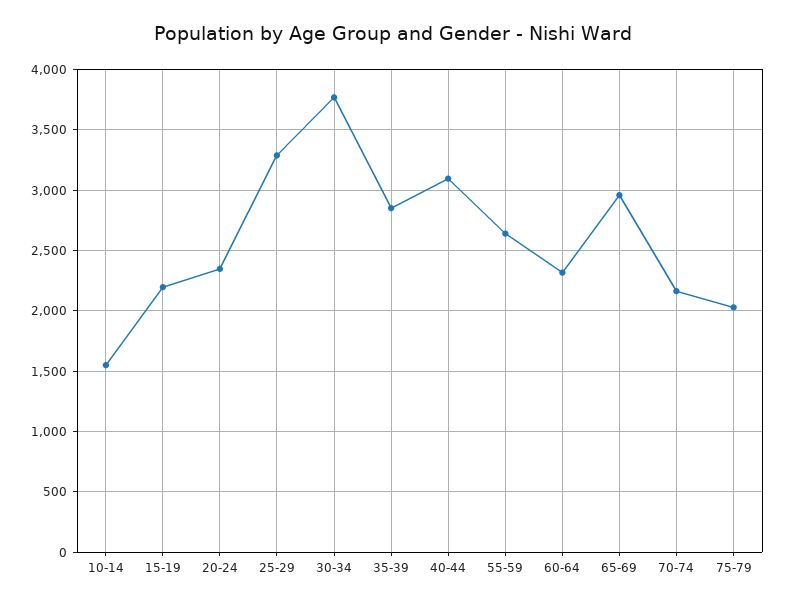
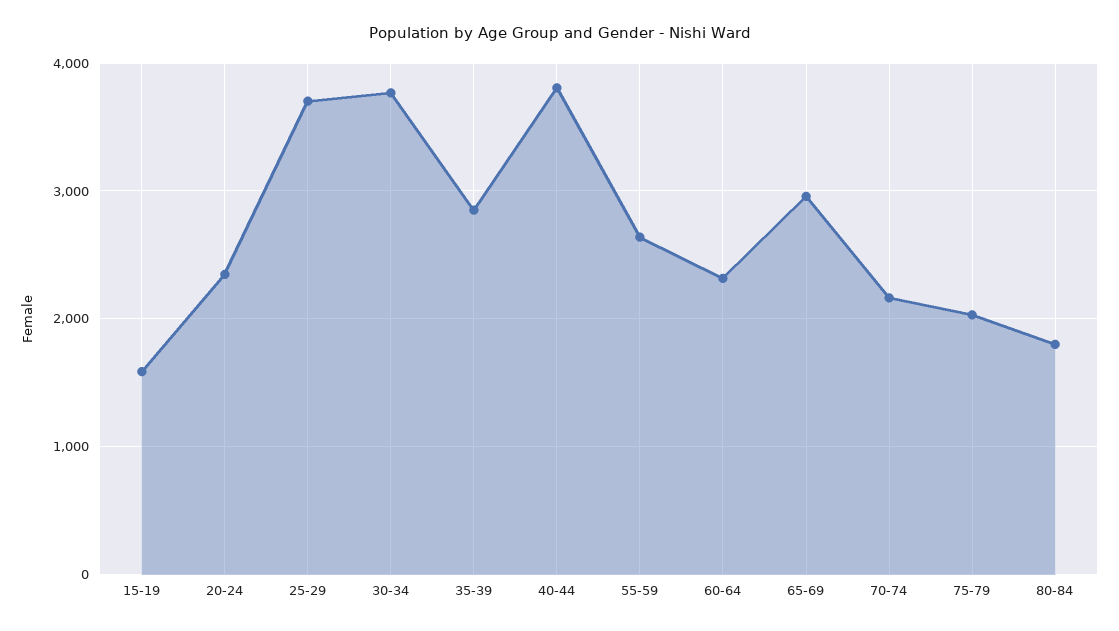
10-14: 1550 -> none
15-19: 2200 -> 1600
25-29: 3300 -> 3700
40-44: 3100 -> 3800
80-84: none -> 1800

